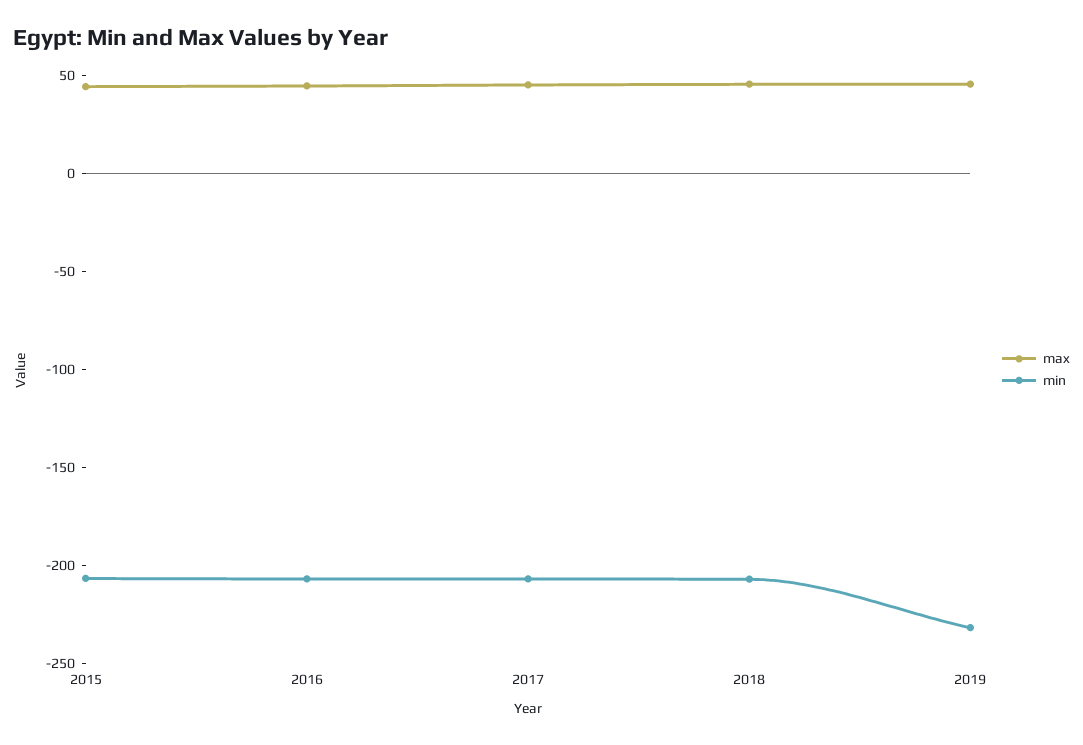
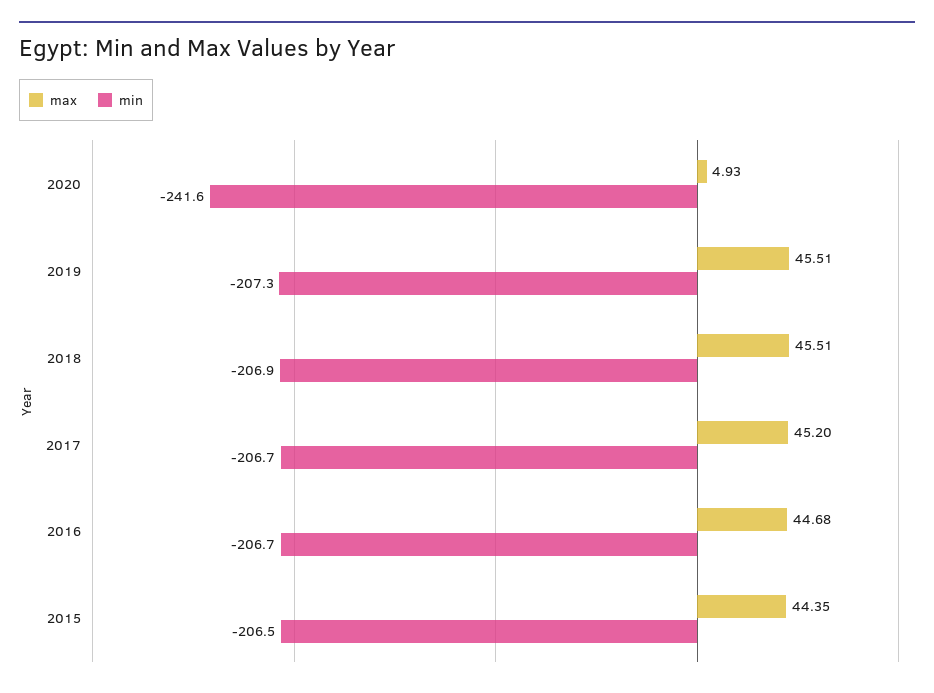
min, 2019: -230 -> -207.3
max, 2020: none -> 4.93
min, 2020: none -> -241.6

